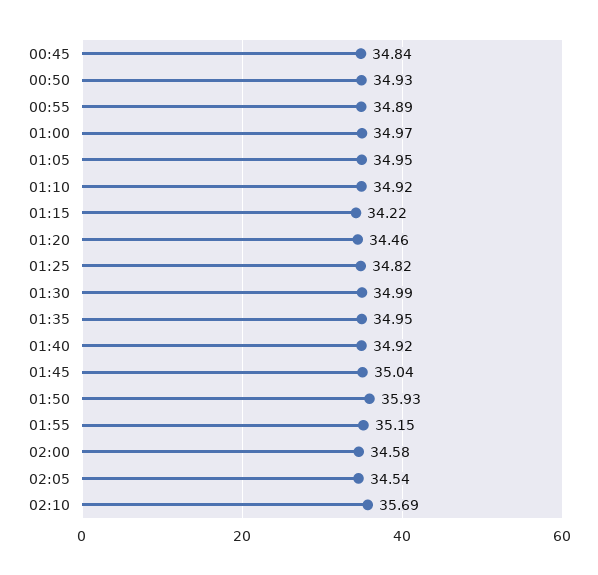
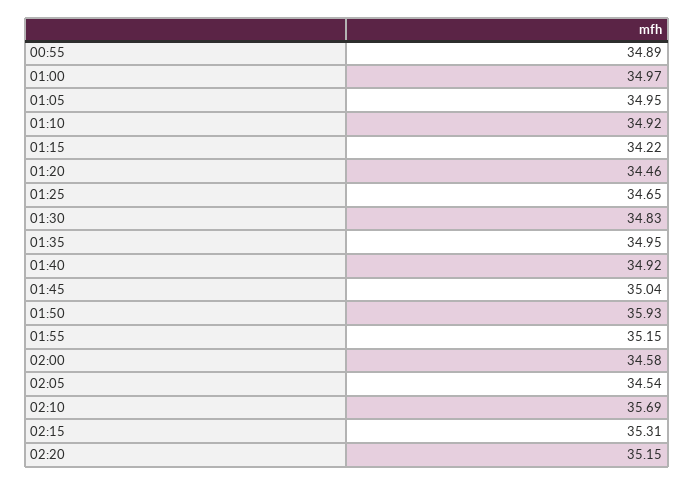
00:45: 34.84 -> none
00:50: 34.93 -> none
01:25: 34.82 -> 34.65
01:30: 34.99 -> 34.83
02:15: none -> 35.31
02:20: none -> 35.15

